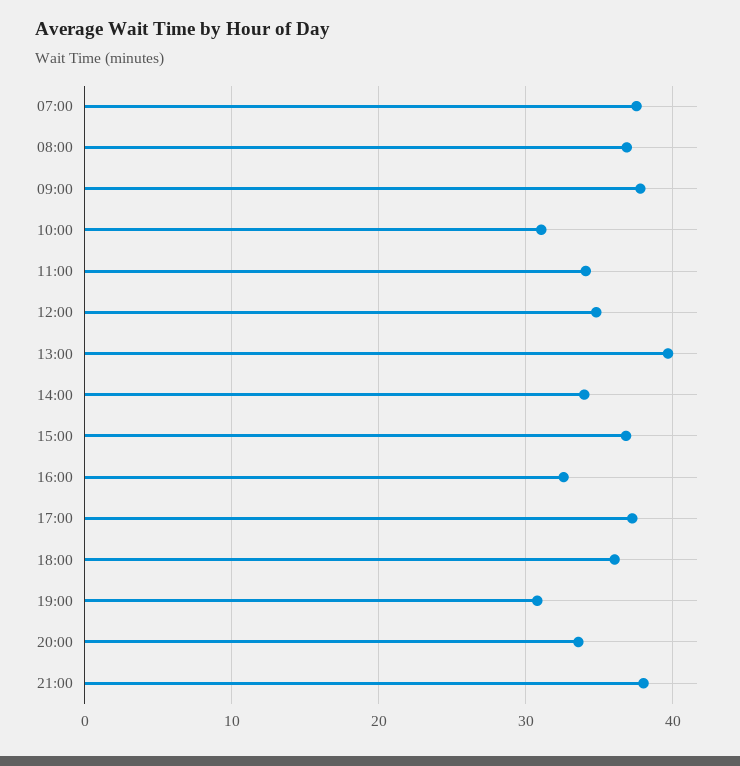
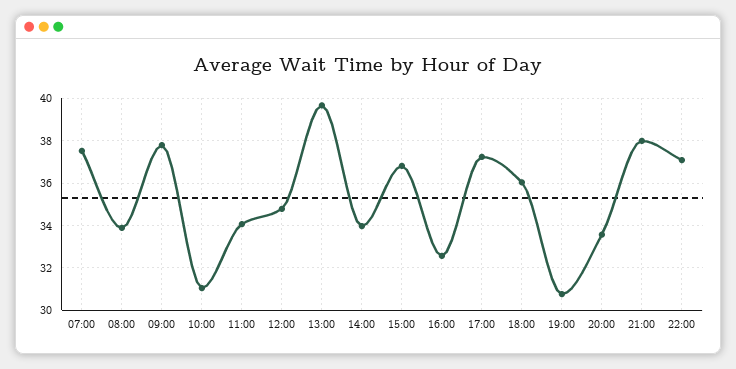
08:00: 37 -> 34
22:00: none -> 37

